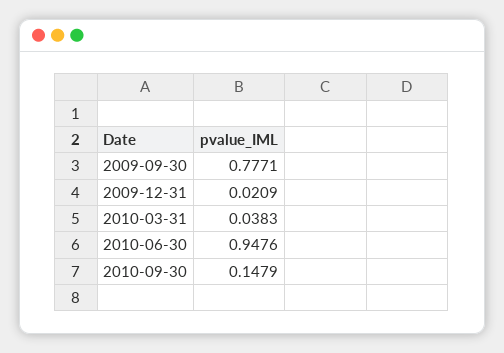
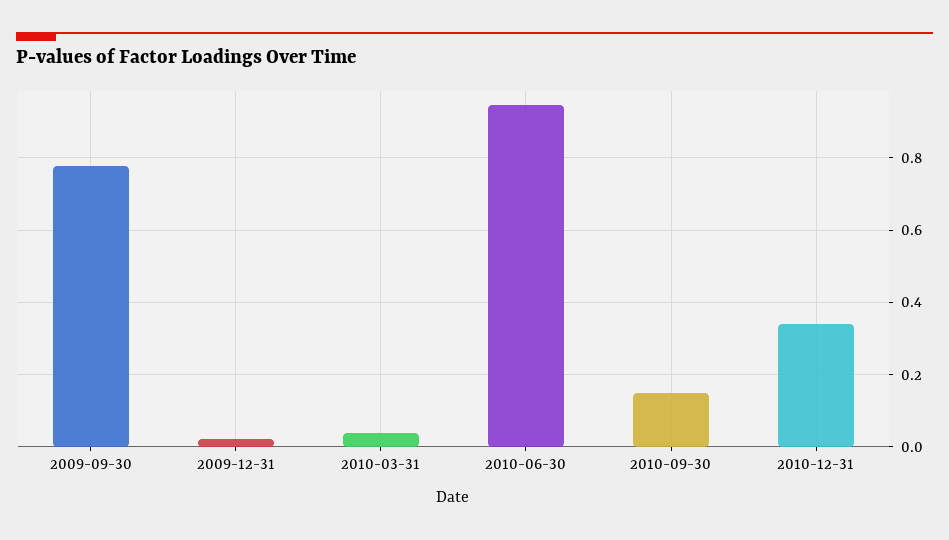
2010-12-31: none -> 0.34

